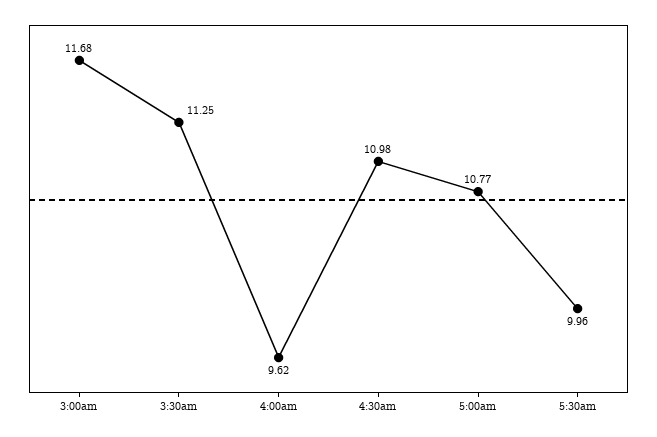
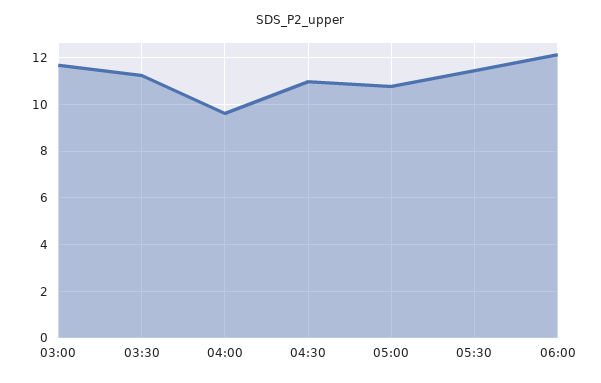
5:30am: 9.96 -> 11.5
06:00: none -> 12

